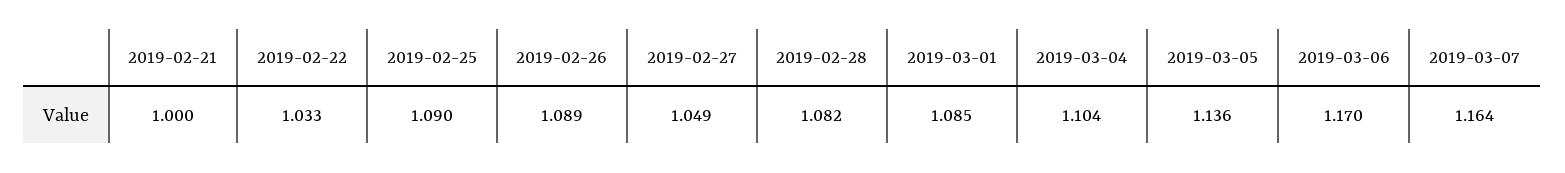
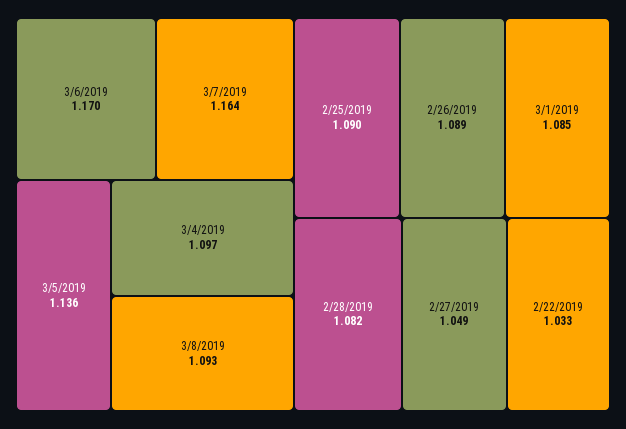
2019-02-21: 1 -> none
2019-03-04: 1.104 -> 1.097
3/8/2019: none -> 1.093

